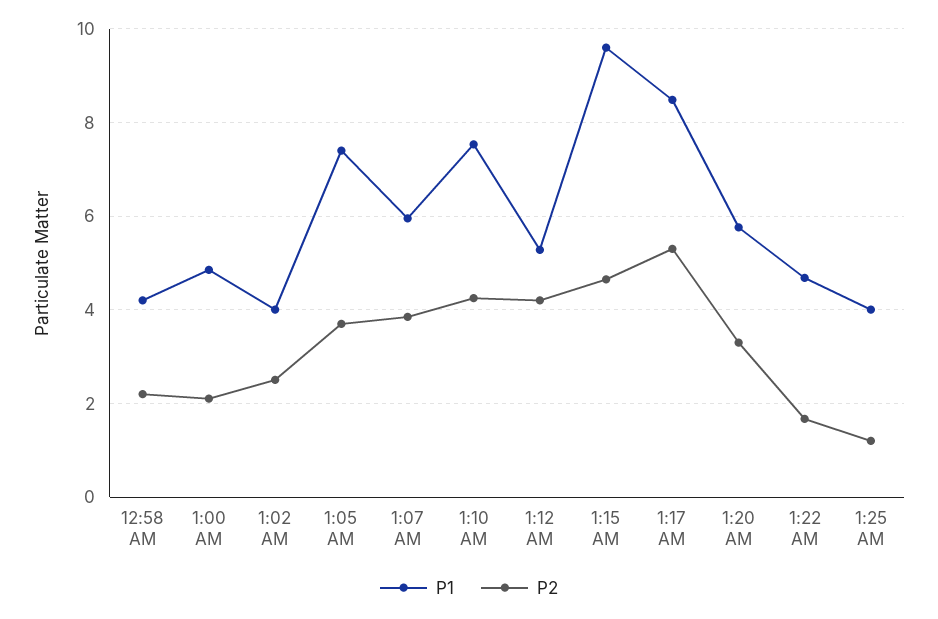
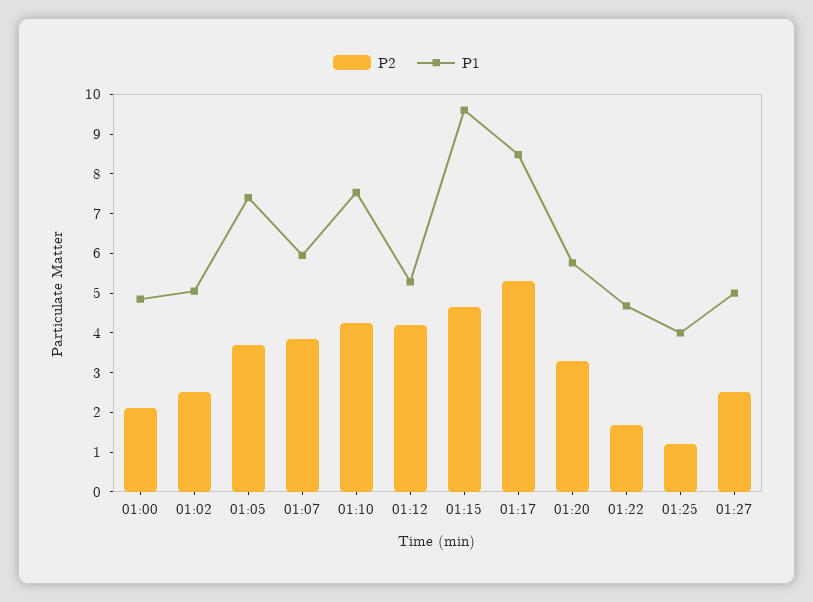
P1, 12:58 AM: 4.2 -> none
P2, 12:58 AM: 2.2 -> none
P1, 1:02 AM: 4 -> 5
P2, 01:27: none -> 2.5
P1, 01:27: none -> 5

